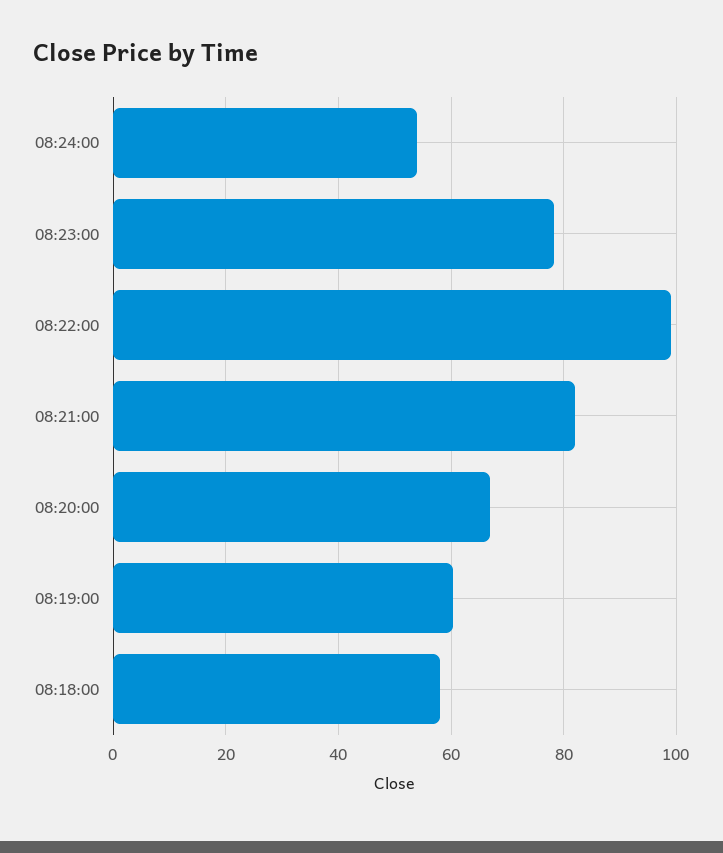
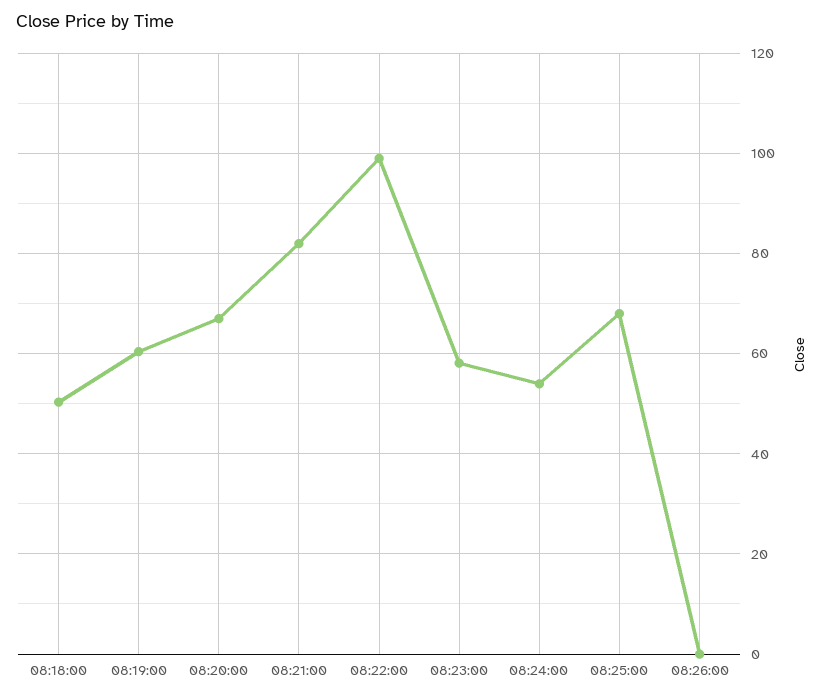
08:23:00: 78 -> 58
08:18:00: 58 -> 50
08:25:00: none -> 68
08:26:00: none -> 0

